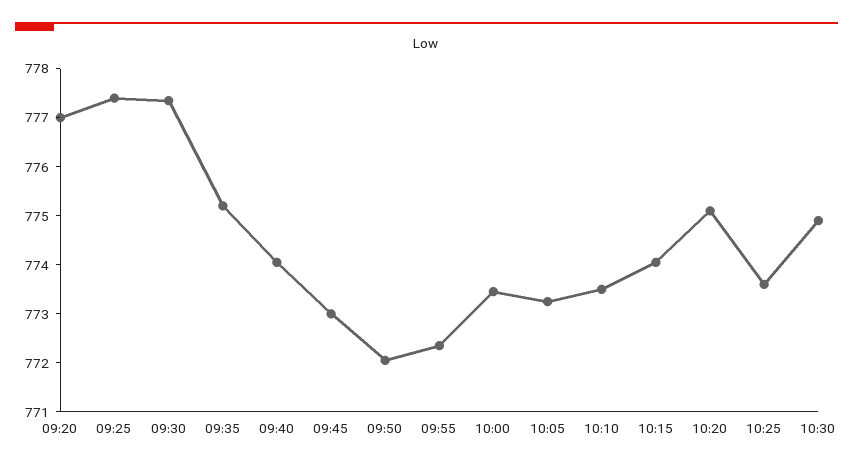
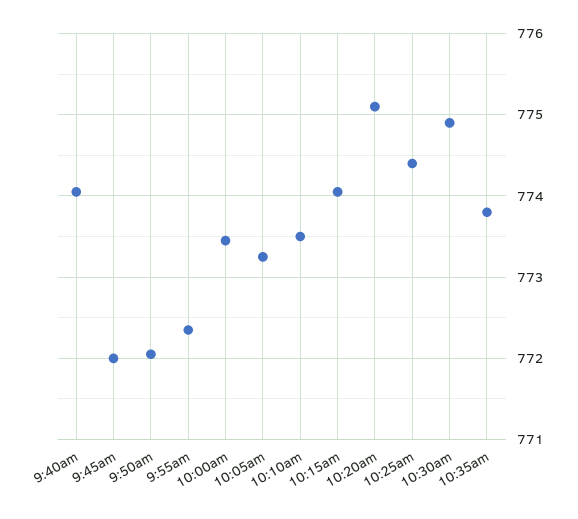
09:20: 777 -> none
09:25: 777.4 -> none
09:30: 777.4 -> none
09:35: 775.2 -> none
09:45: 773 -> 772
10:25: 773.6 -> 774.4
10:35am: none -> 773.8

